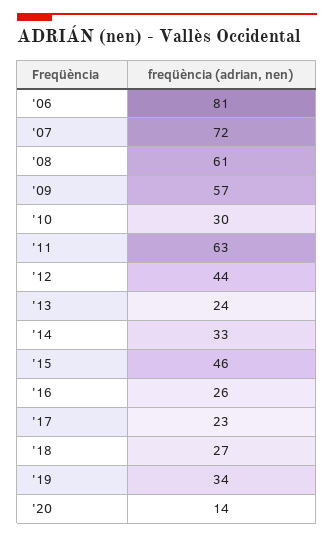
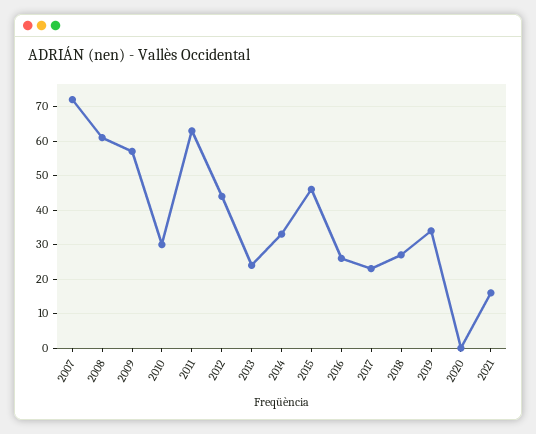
'06: 81 -> none
'20: 14 -> 0
2021: none -> 15

